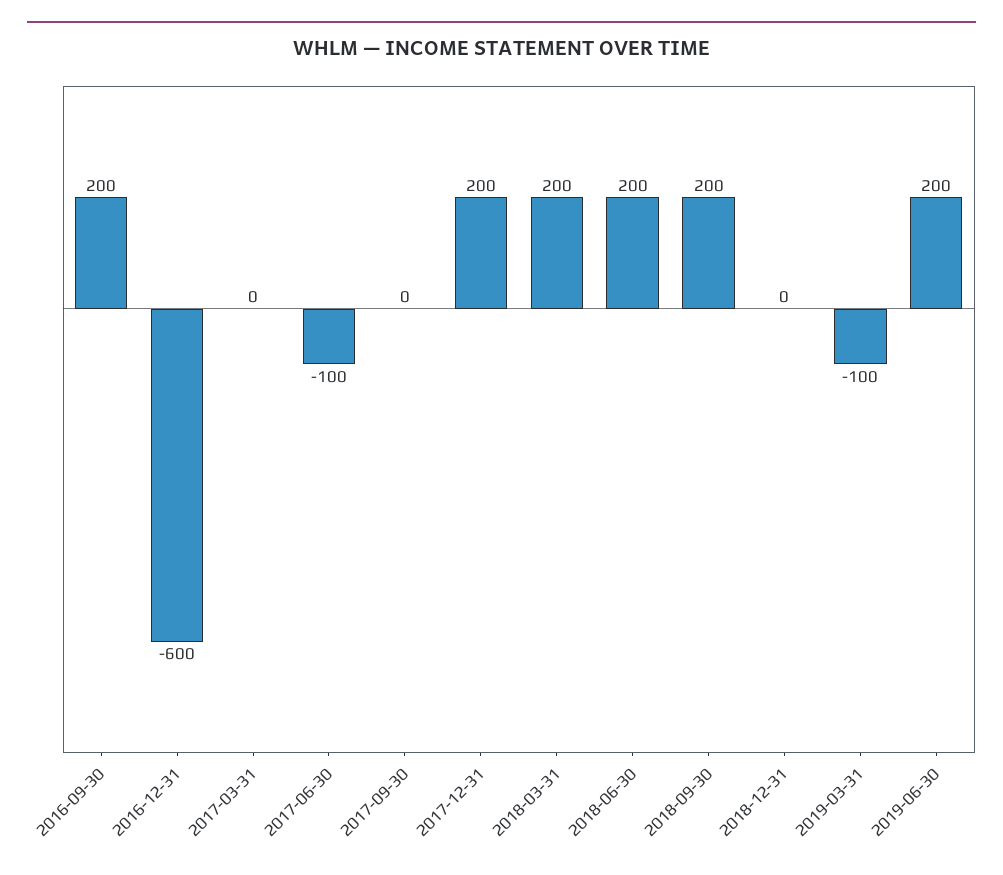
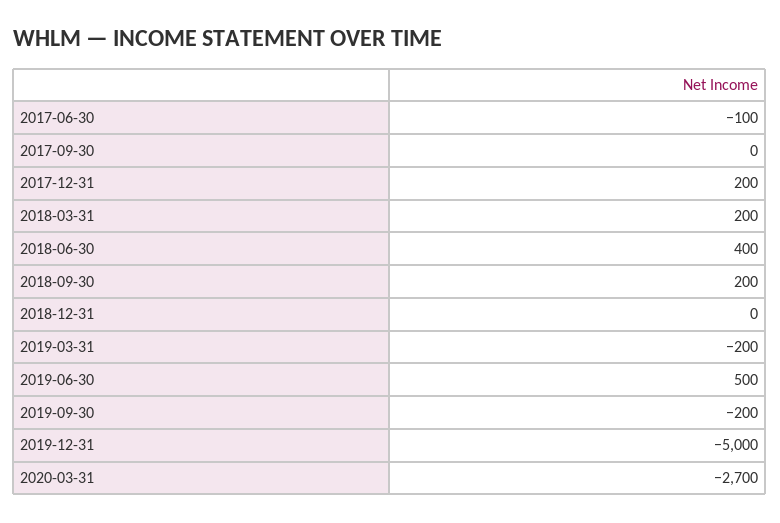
2016-09-30: 200 -> none
2016-12-31: -600 -> none
2017-03-31: 0 -> none
2018-06-30: 200 -> 400
2019-03-31: -100 -> -200
2019-06-30: 200 -> 500
2019-09-30: none -> -200
2019-12-31: none -> -5000
2020-03-31: none -> -2700

